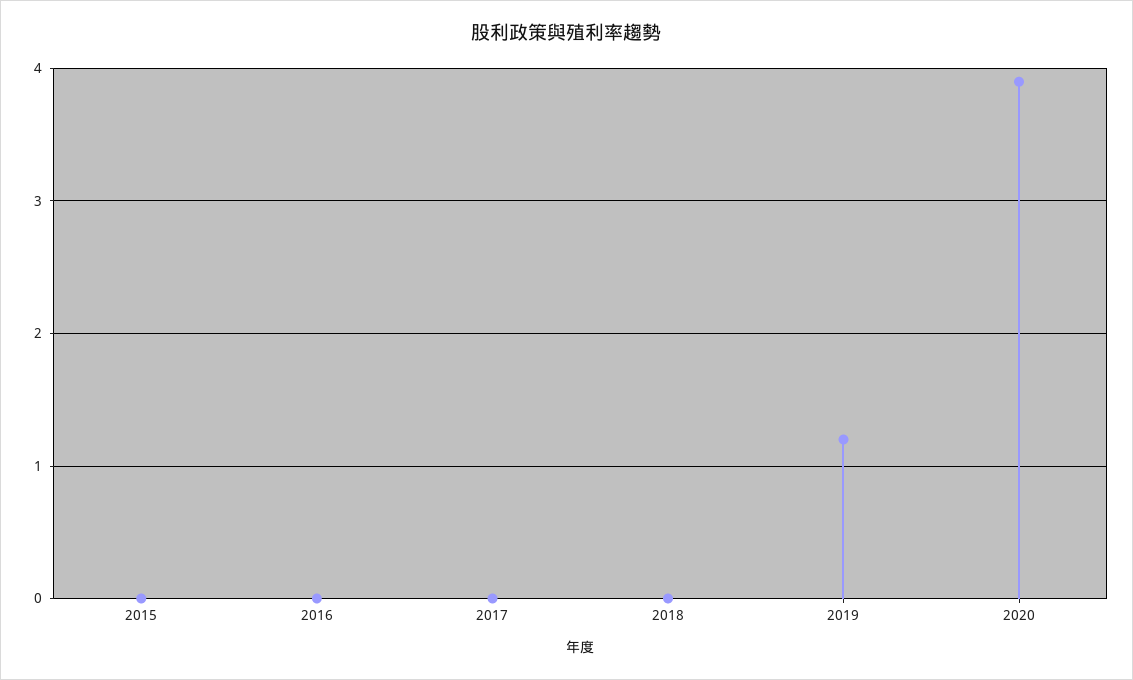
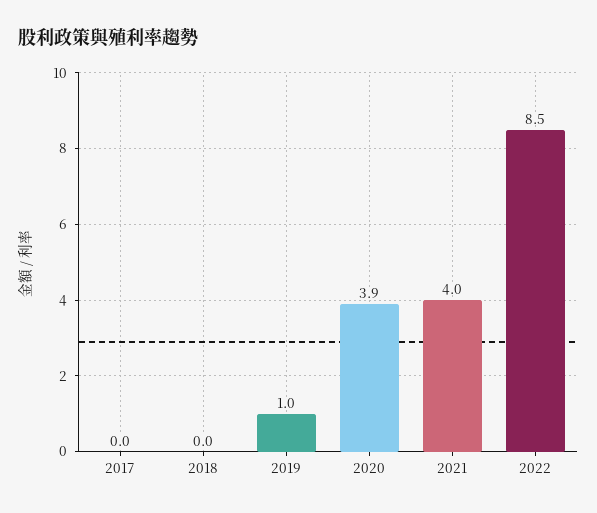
2015: 0 -> none
2016: 0 -> none
2019: 1.2 -> 1
2021: none -> 4
2022: none -> 8.5

